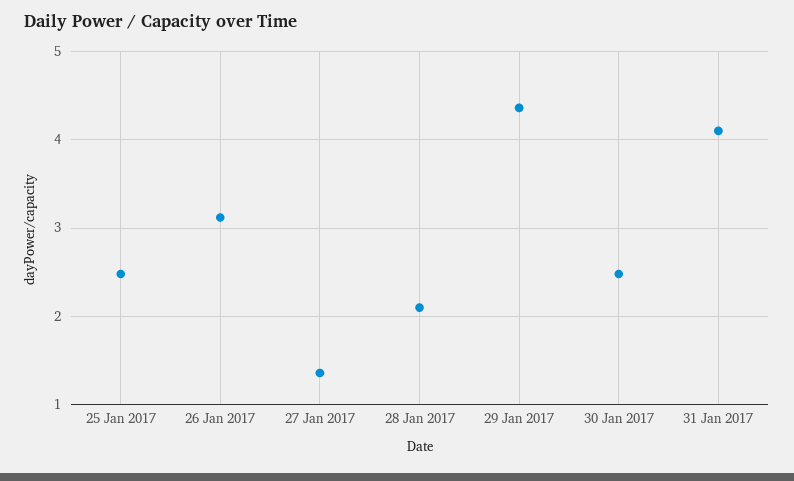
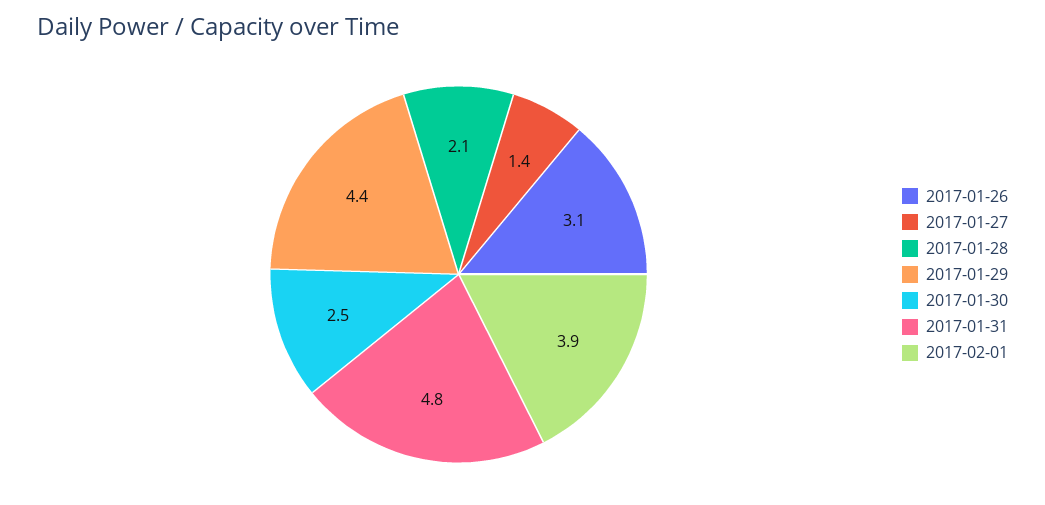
25 Jan 2017: 2.5 -> none
31 Jan 2017: 4.1 -> 4.8
2017-02-01: none -> 3.9

